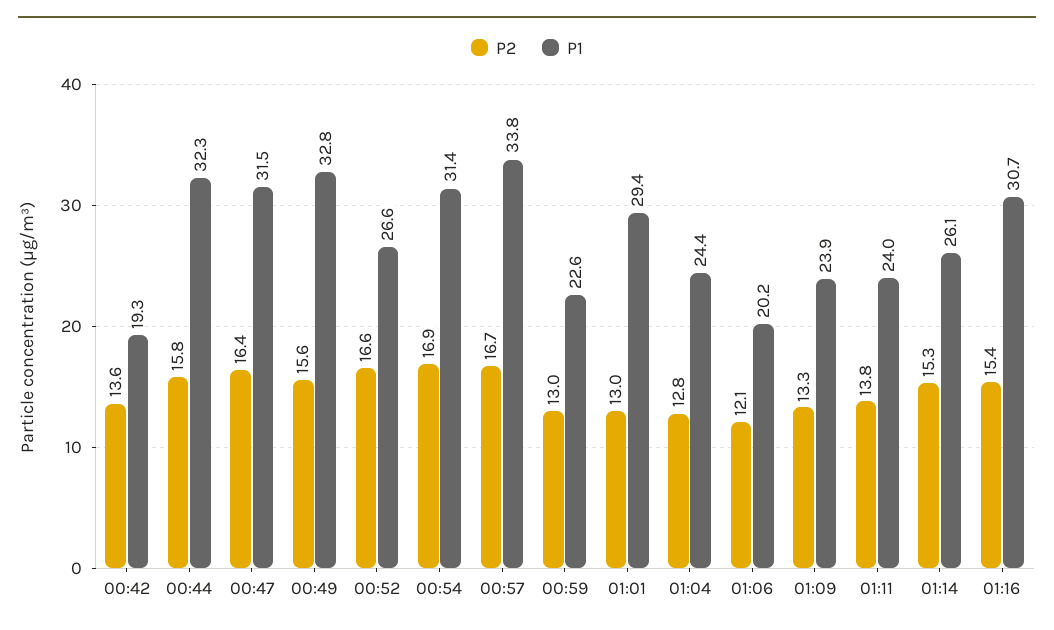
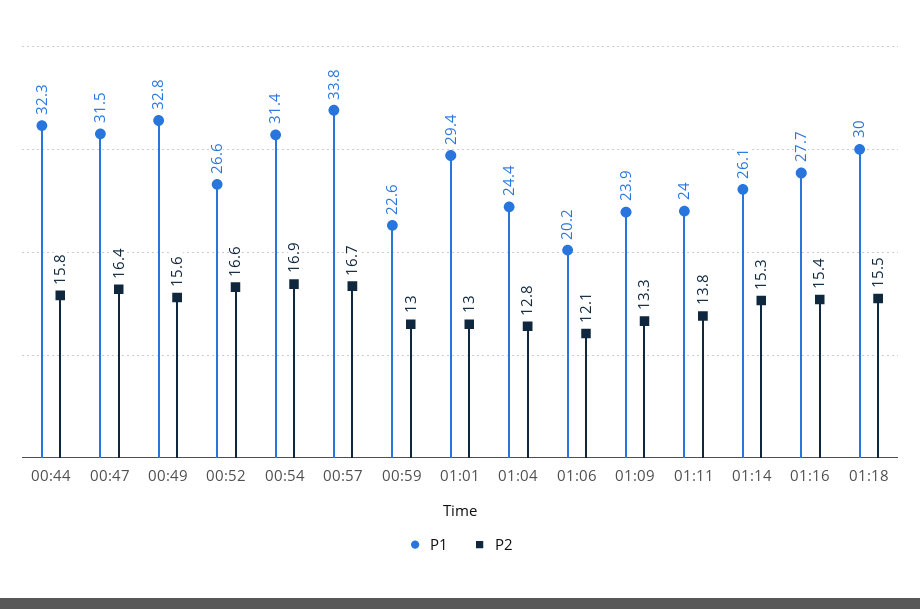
P2, 00:42: 13.6 -> none
P1, 00:42: 19.3 -> none
P1, 01:16: 30.7 -> 27.7
P1, 01:18: none -> 30
P2, 01:18: none -> 15.5

